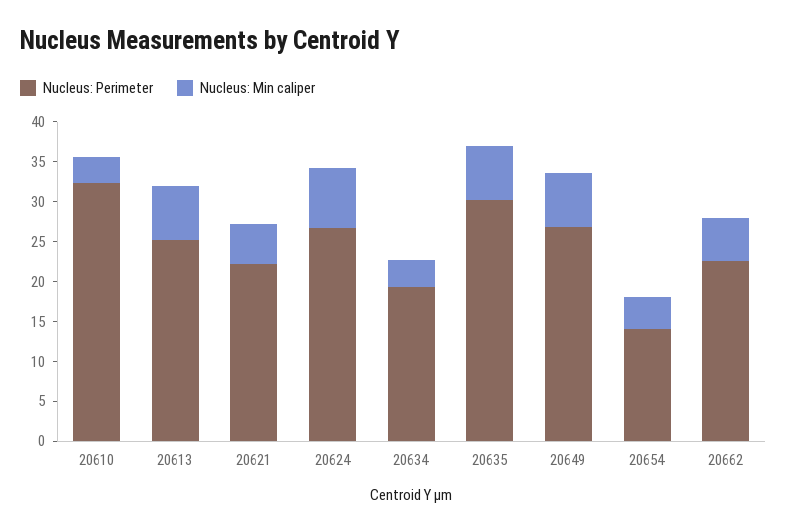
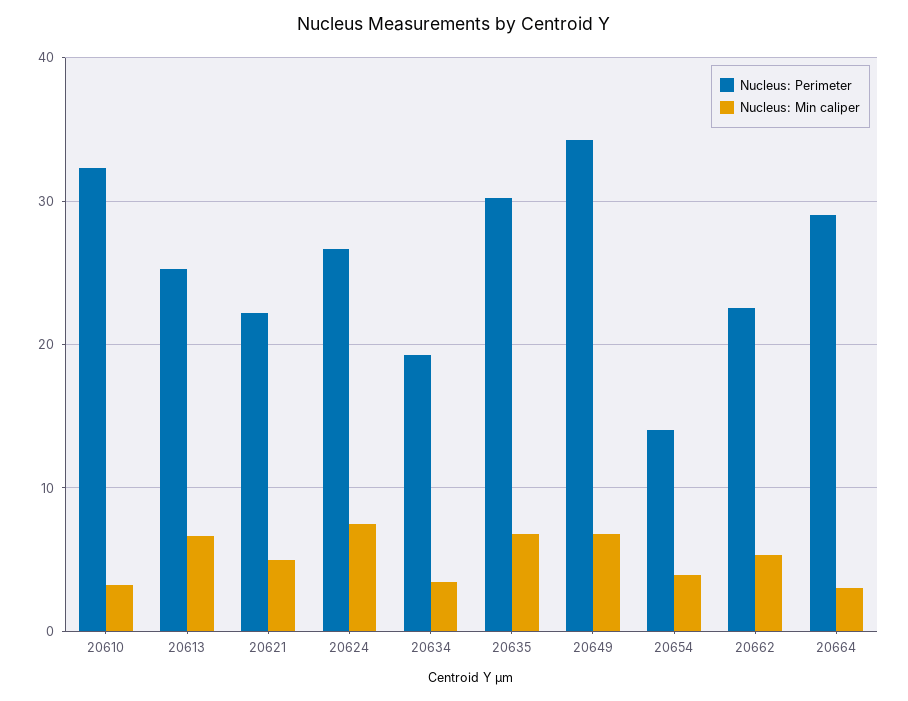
Nucleus: Perimeter, 20649: 27.5 -> 34
Nucleus: Perimeter, 20664: none -> 29
Nucleus: Min caliper, 20664: none -> 3

